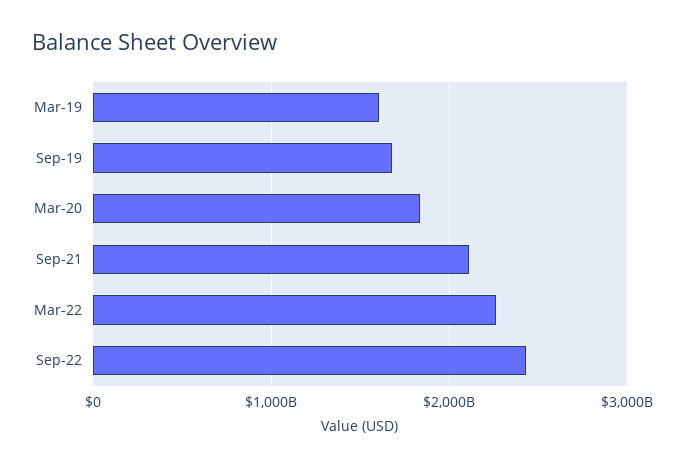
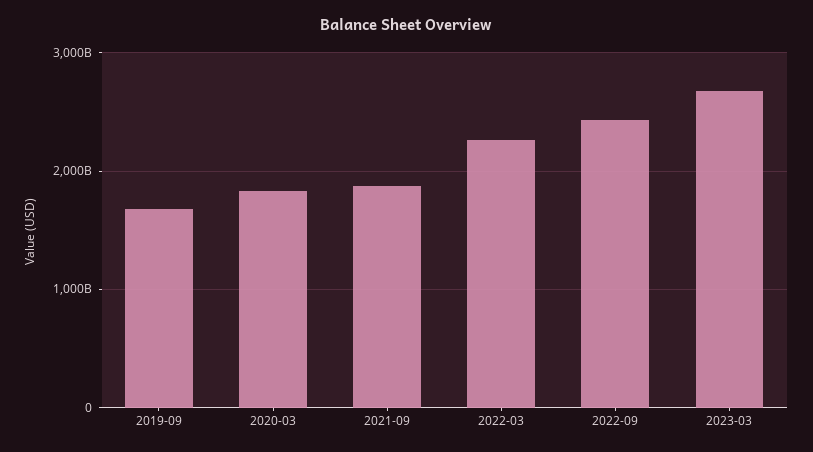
Mar-19: 1600000000000 -> none
Sep-21: 2100000000000 -> 1900000000000
2023-03: none -> 2700000000000

